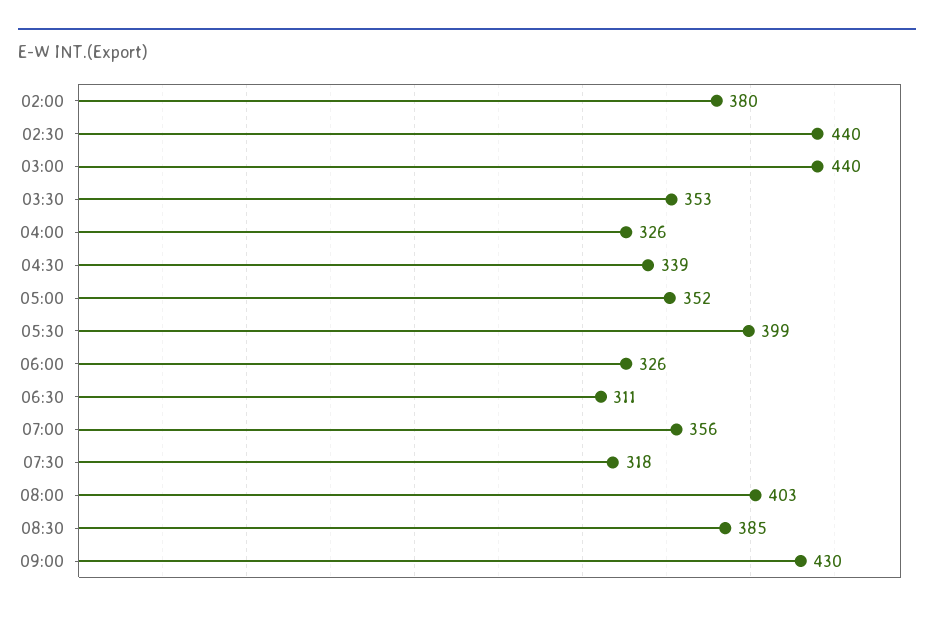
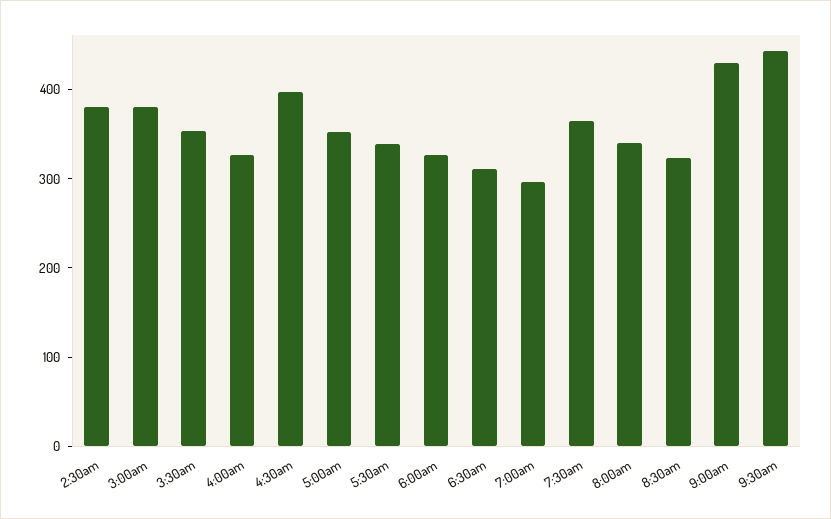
02:00: 380 -> none
02:30: 440 -> 380
03:00: 440 -> 380
04:30: 339 -> 400
05:30: 399 -> 340
07:00: 356 -> 300
07:30: 318 -> 360
08:00: 403 -> 340
08:30: 385 -> 320
9:30am: none -> 440

